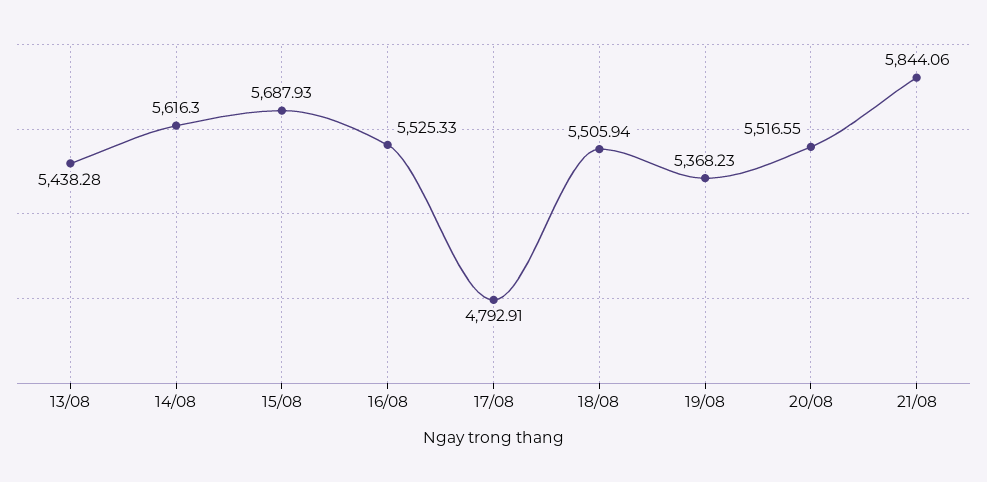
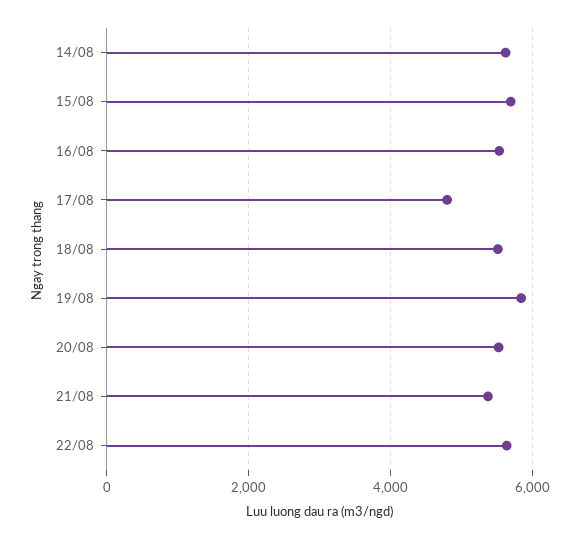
13/08: 5438.28 -> none
19/08: 5368.23 -> 5800
21/08: 5844.06 -> 5400
22/08: none -> 5600

